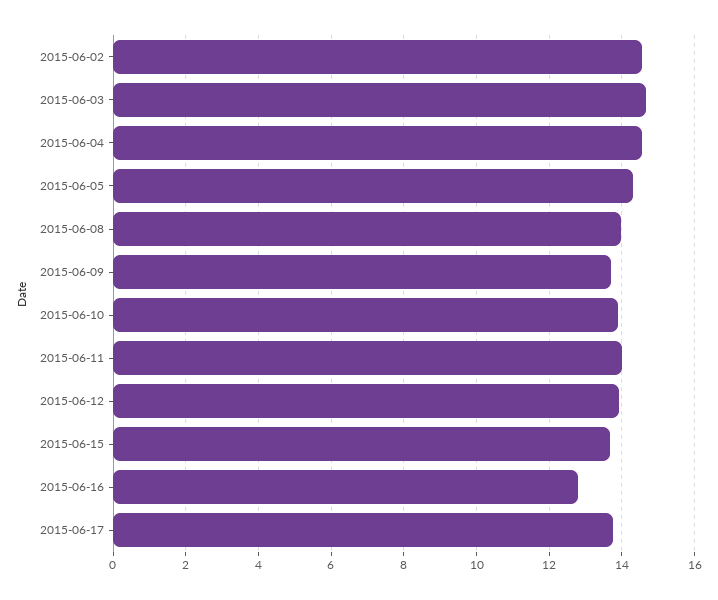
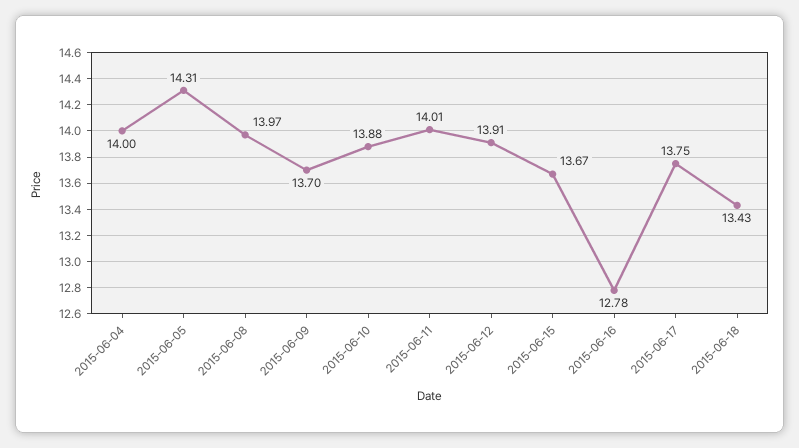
2015-06-02: 14.6 -> none
2015-06-03: 14.6 -> none
2015-06-04: 14.6 -> 14
2015-06-18: none -> 13.43

